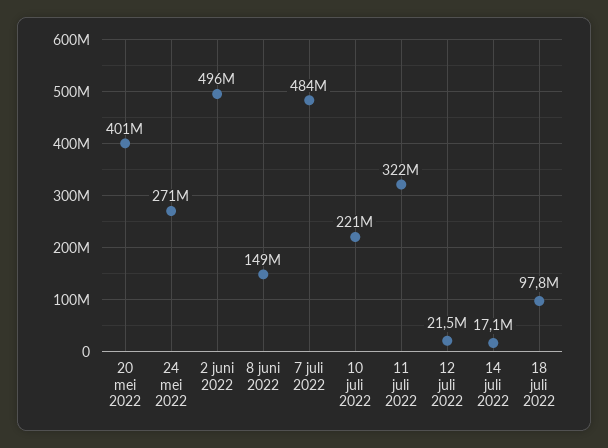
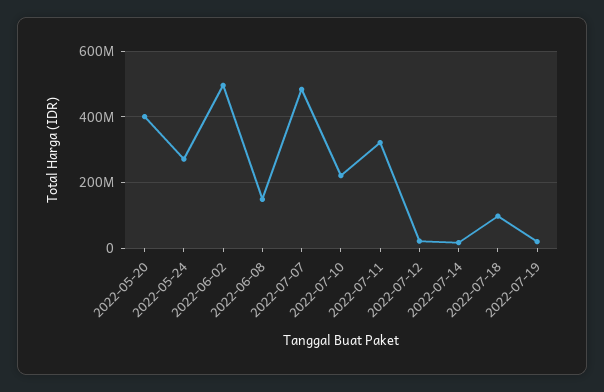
2022-07-19: none -> 20000000

